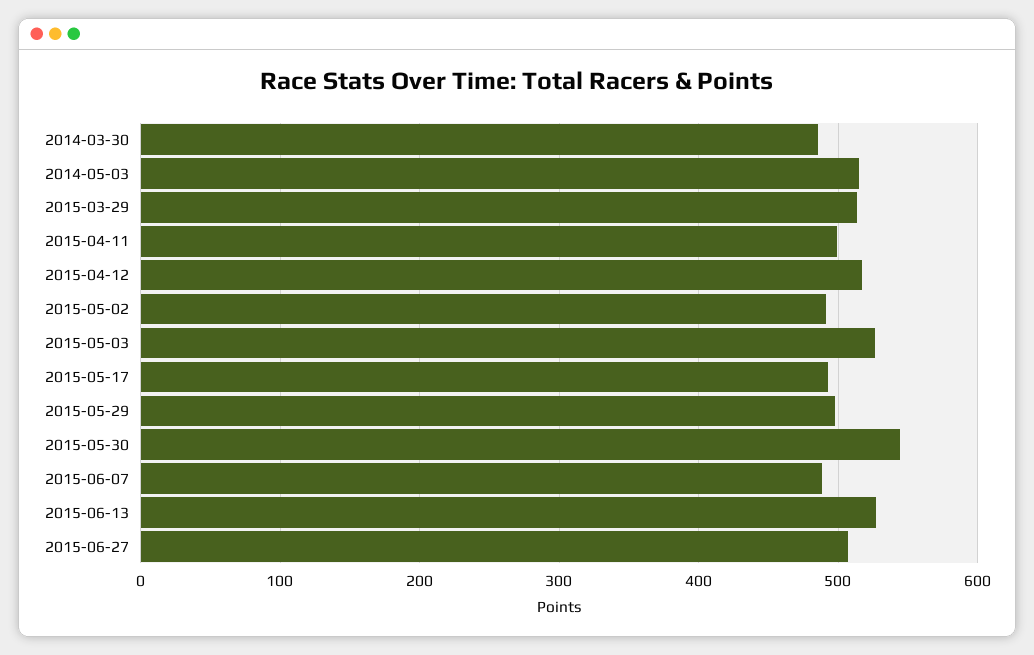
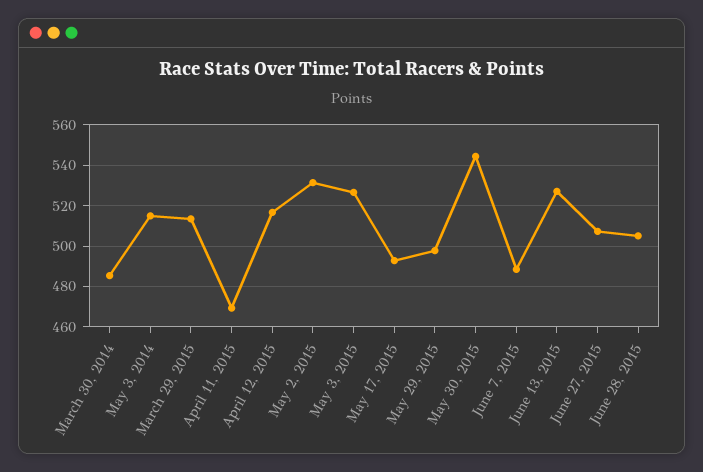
2015-04-11: 500 -> 470
2015-05-02: 490 -> 530
June 28, 2015: none -> 505

